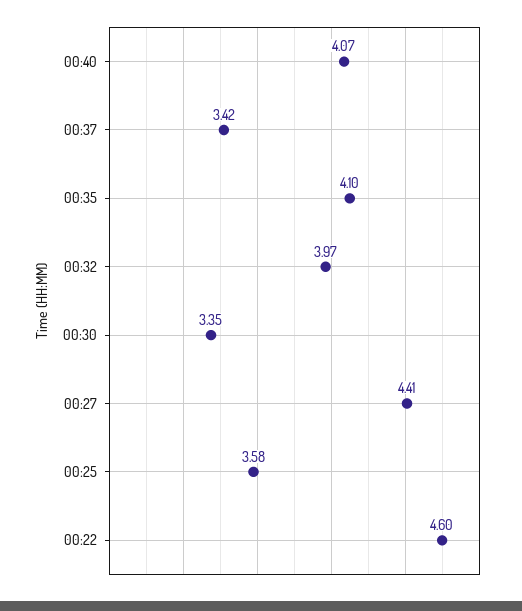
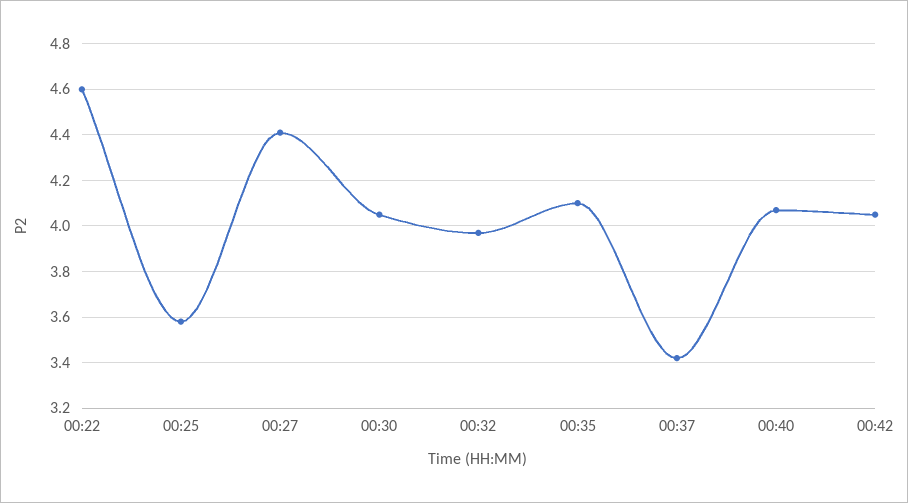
00:30: 3.35 -> 4.05
00:42: none -> 4.05

